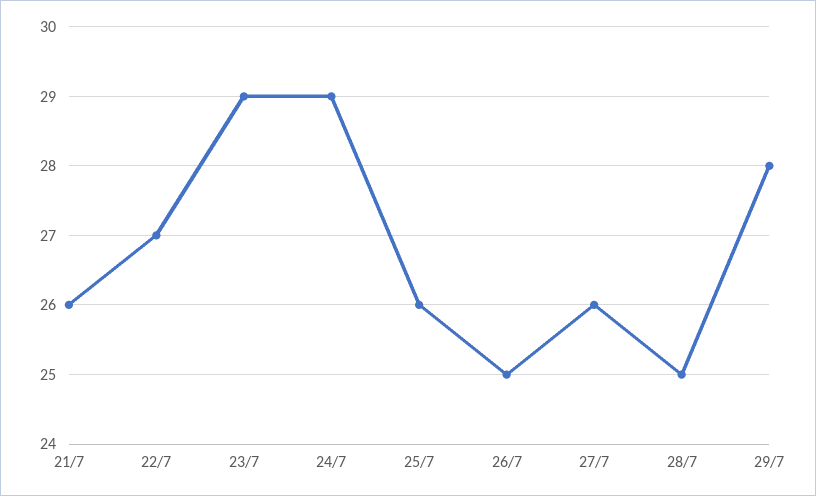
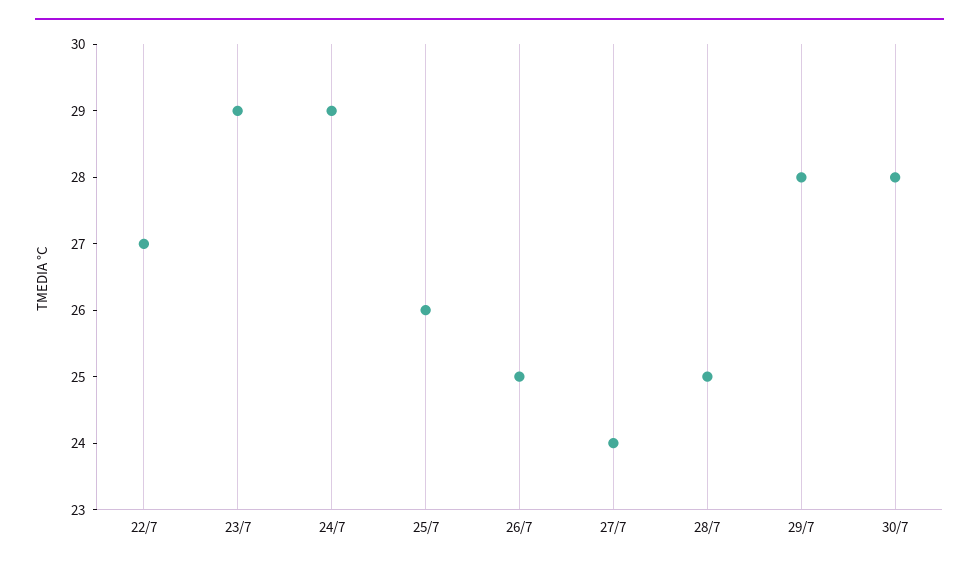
21/7: 26 -> none
27/7: 26 -> 24
30/7: none -> 28

